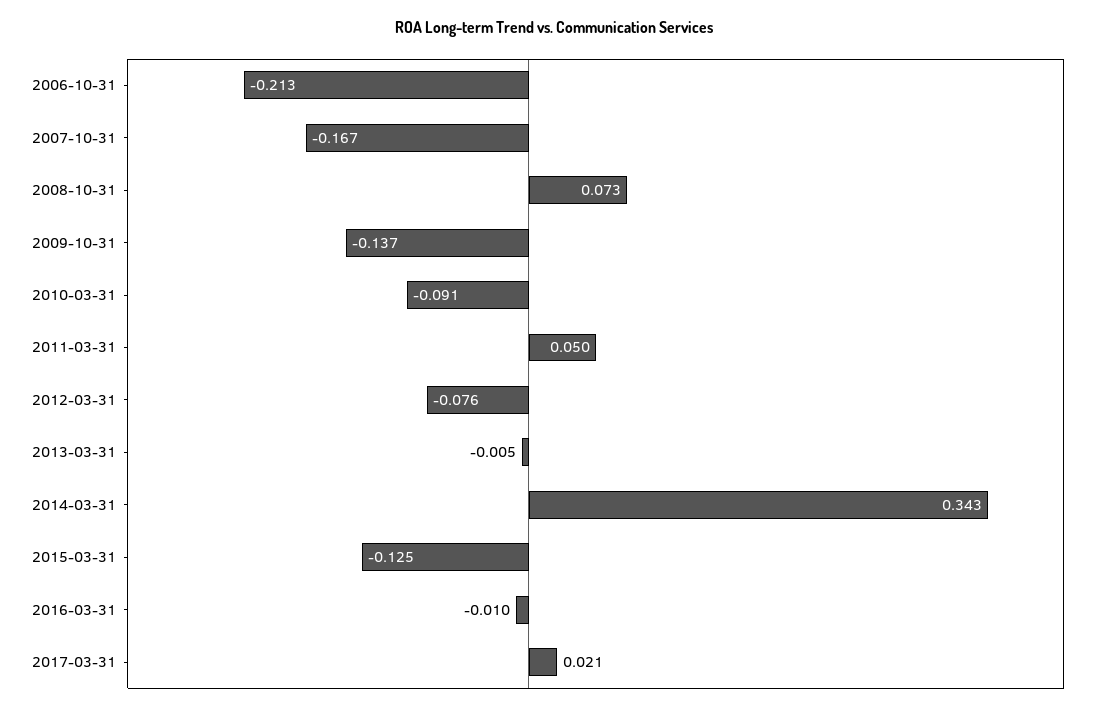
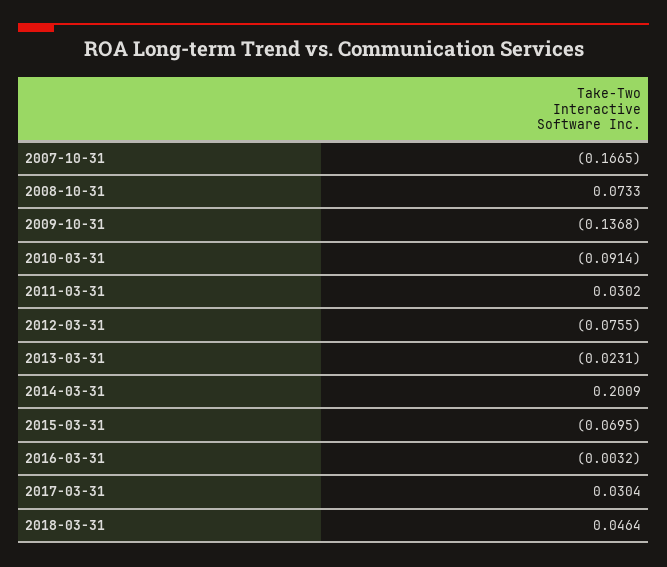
2006-10-31: -0.213 -> none
2011-03-31: 0.05 -> 0.0302
2013-03-31: -0.005 -> -0.0231
2014-03-31: 0.343 -> 0.2009
2015-03-31: -0.125 -> -0.0695
2016-03-31: -0.01 -> -0.0032
2017-03-31: 0.021 -> 0.0304
2018-03-31: none -> 0.0464

